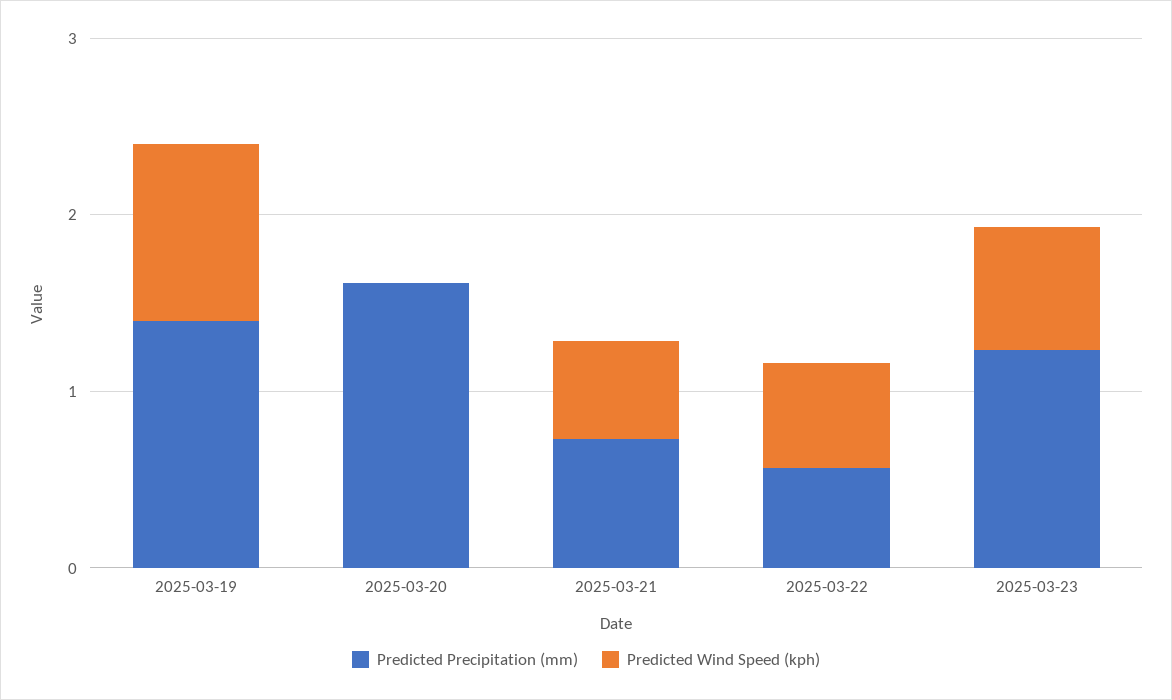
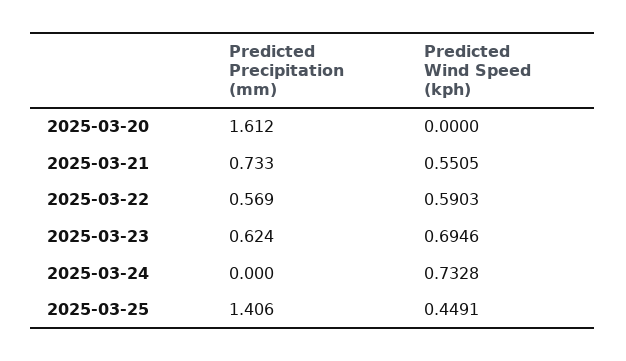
Predicted Precipitation (mm), 2025-03-19: 1.4 -> none
Predicted Wind Speed (kph), 2025-03-19: 1 -> none
Predicted Precipitation (mm), 2025-03-23: 1.2 -> 0.624
Predicted Precipitation (mm), 2025-03-24: none -> 0
Predicted Wind Speed (kph), 2025-03-24: none -> 0.7328
Predicted Precipitation (mm), 2025-03-25: none -> 1.406
Predicted Wind Speed (kph), 2025-03-25: none -> 0.4491

